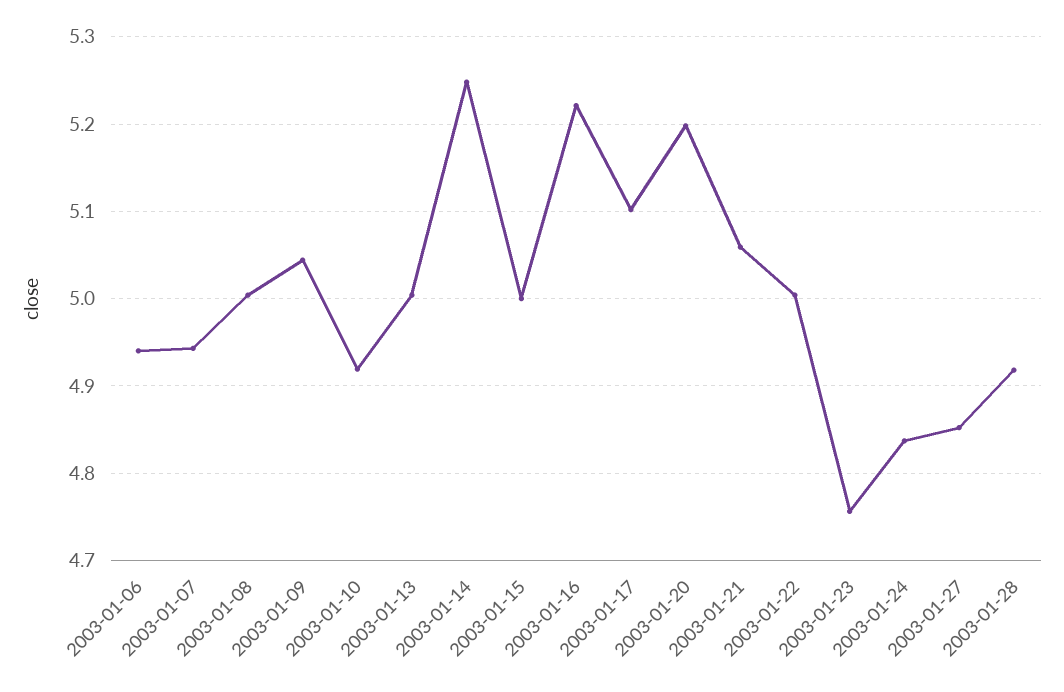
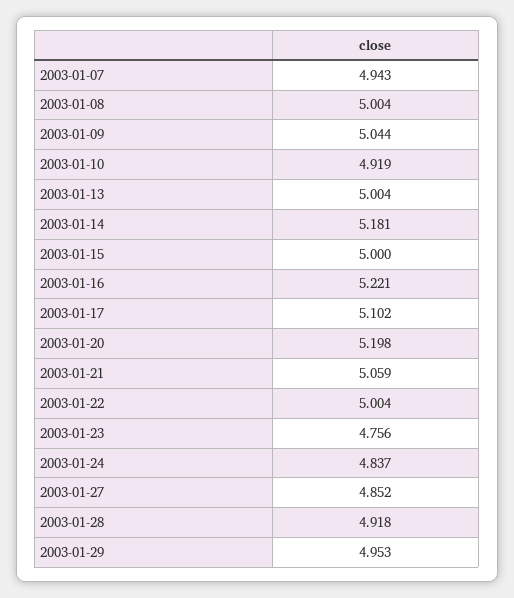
2003-01-06: 4.94 -> none
2003-01-14: 5.25 -> 5.181
2003-01-29: none -> 4.953

